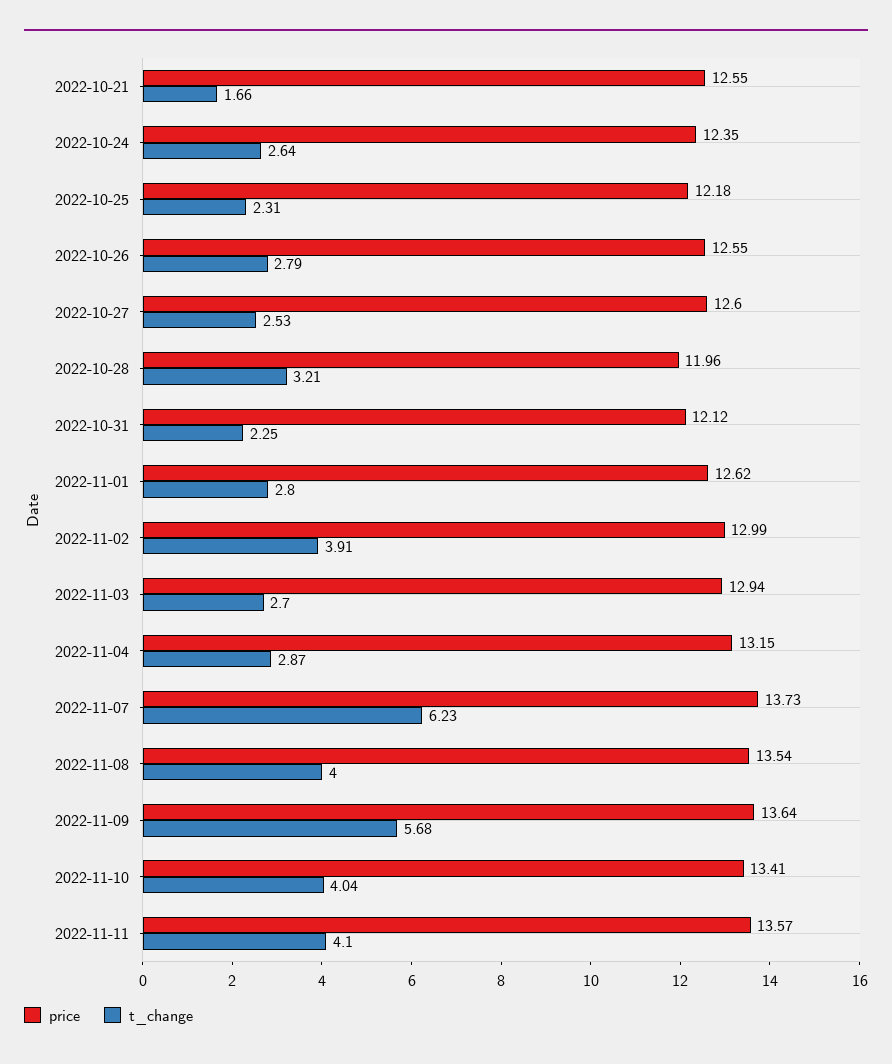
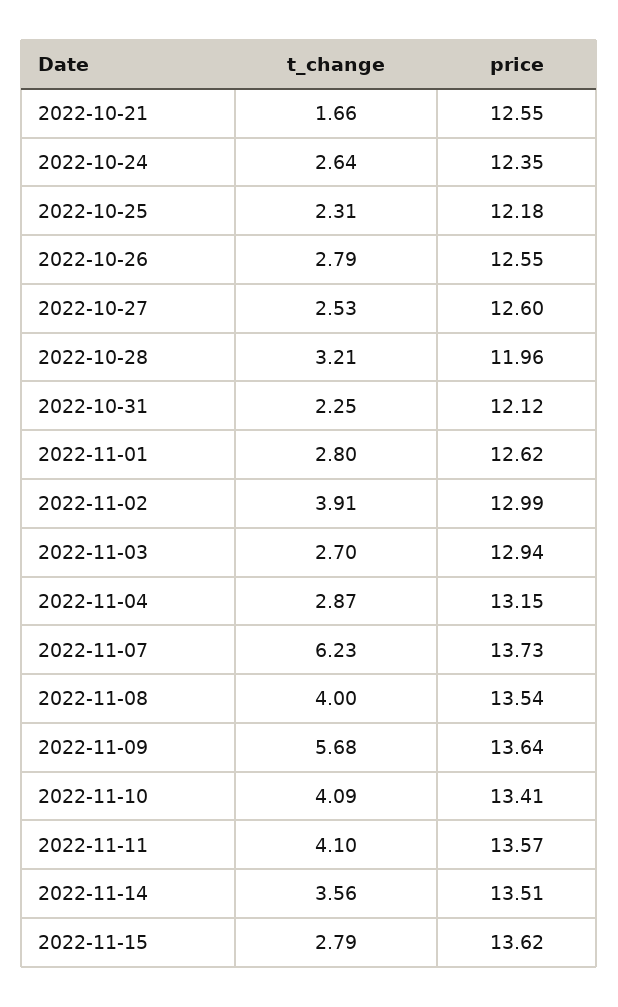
t_change, 2022-11-10: 4.04 -> 4.09
t_change, 2022-11-14: none -> 3.56
price, 2022-11-14: none -> 13.51
t_change, 2022-11-15: none -> 2.79
price, 2022-11-15: none -> 13.62

